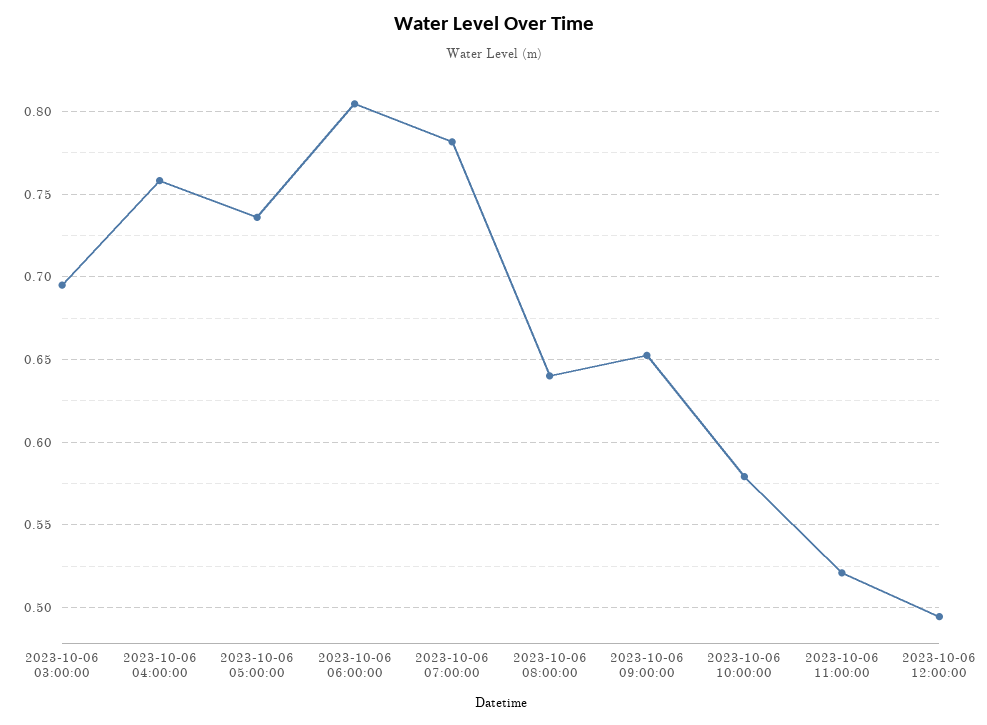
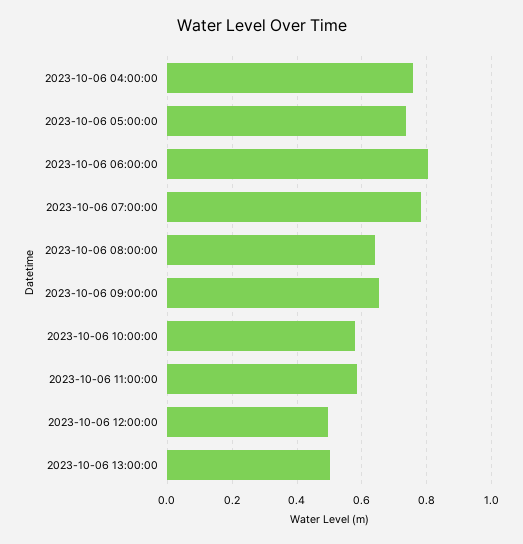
2023-10-06 03:00:00: 0.695 -> none
2023-10-06 11:00:00: 0.52 -> 0.58
2023-10-06 13:00:00: none -> 0.5

